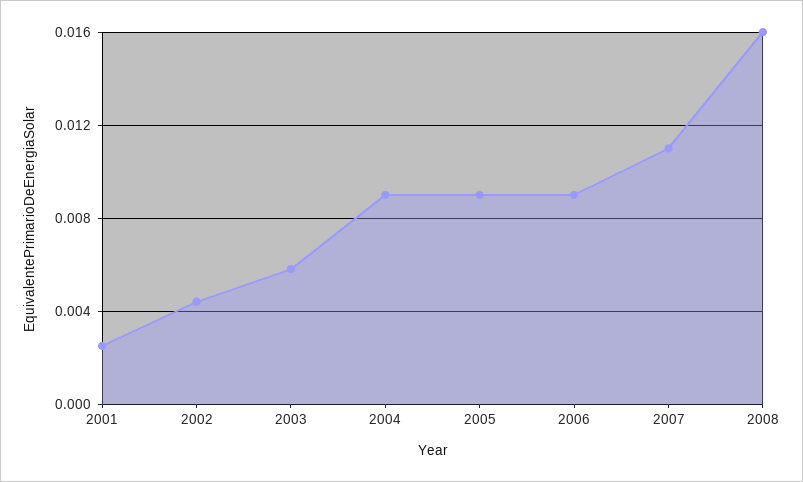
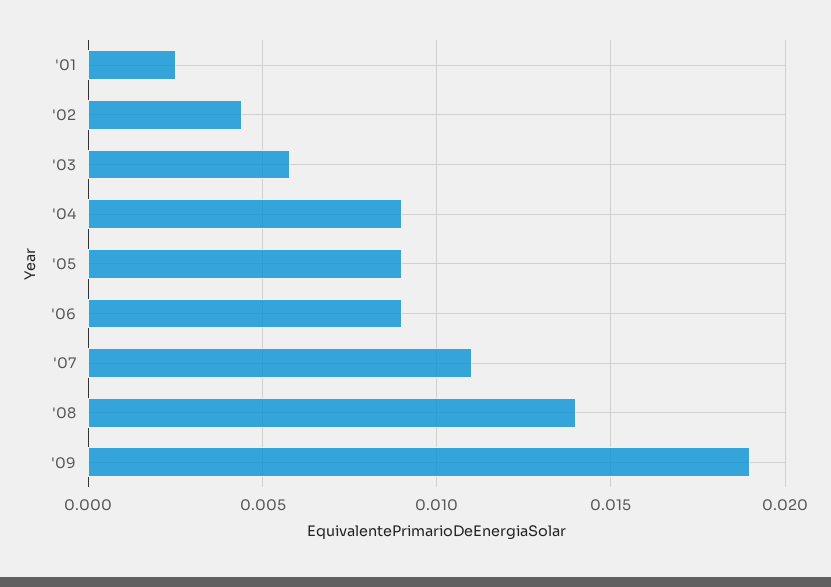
2008: 0.016 -> 0.014
'09: none -> 0.019

